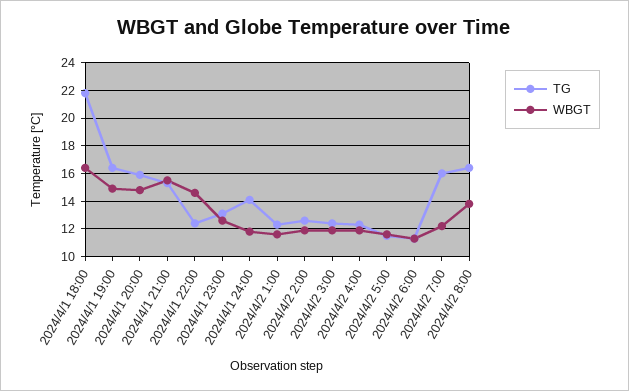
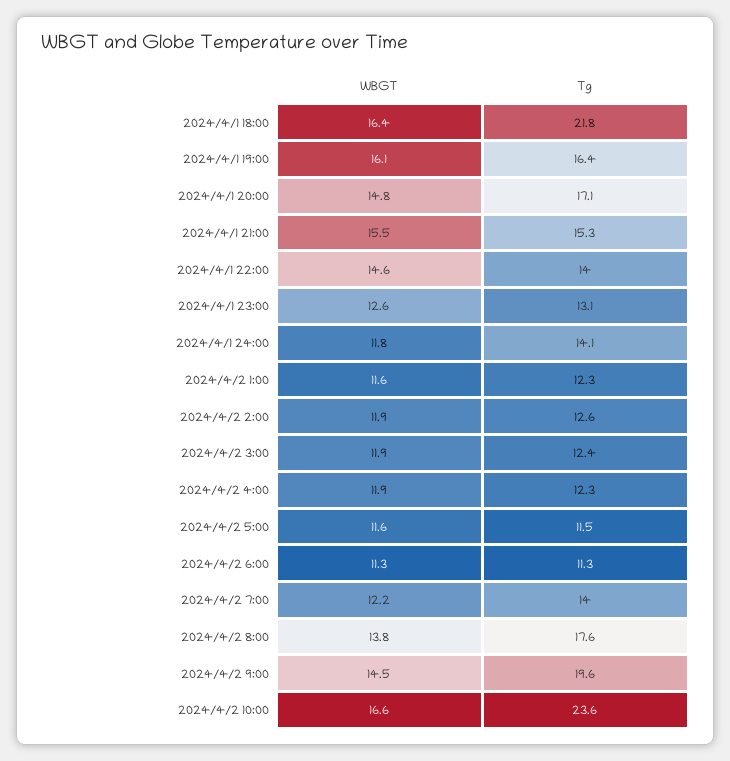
WBGT, 2024/4/1 19:00: 15 -> 16.1
TG, 2024/4/1 20:00: 16 -> 17.1
TG, 2024/4/1 22:00: 12.5 -> 14
TG, 2024/4/2 7:00: 16 -> 14
TG, 2024/4/2 8:00: 16.5 -> 17.6
WBGT, 2024/4/2 9:00: none -> 14.5
TG, 2024/4/2 9:00: none -> 19.6
WBGT, 2024/4/2 10:00: none -> 16.6
TG, 2024/4/2 10:00: none -> 23.6

